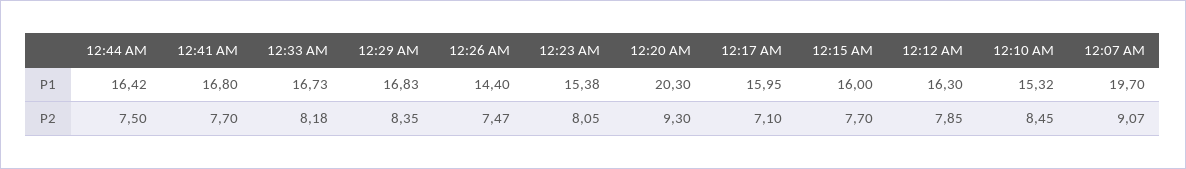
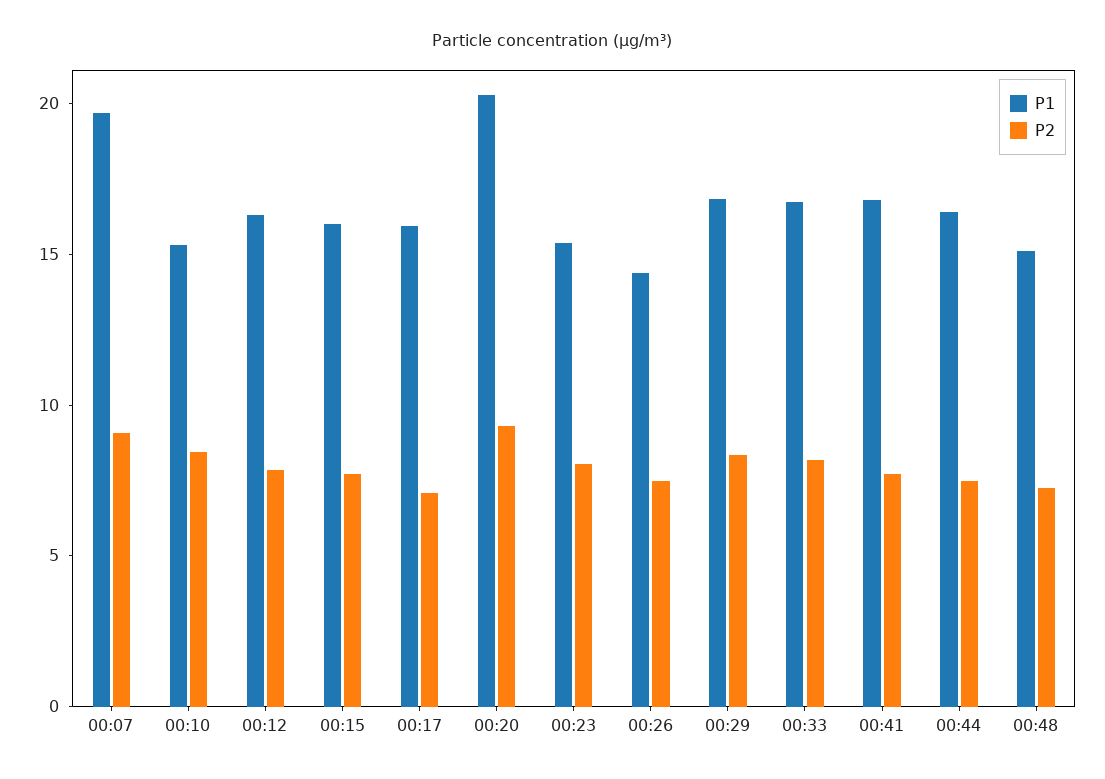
P1, 00:48: none -> 15
P2, 00:48: none -> 7

